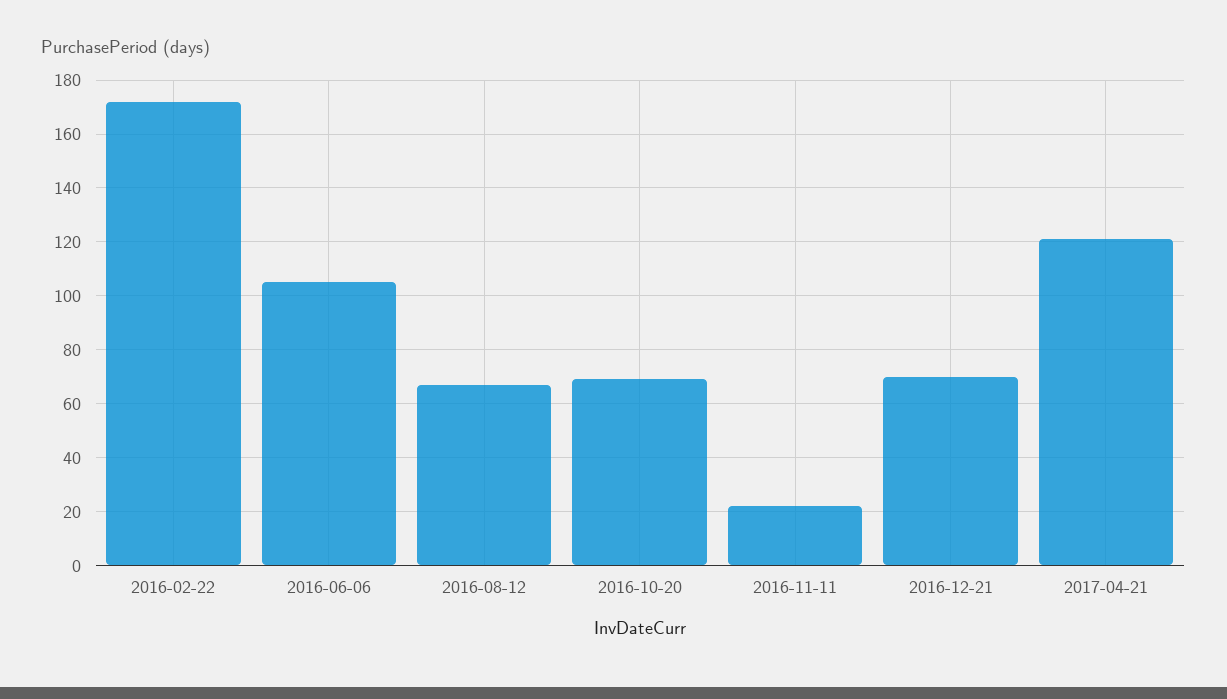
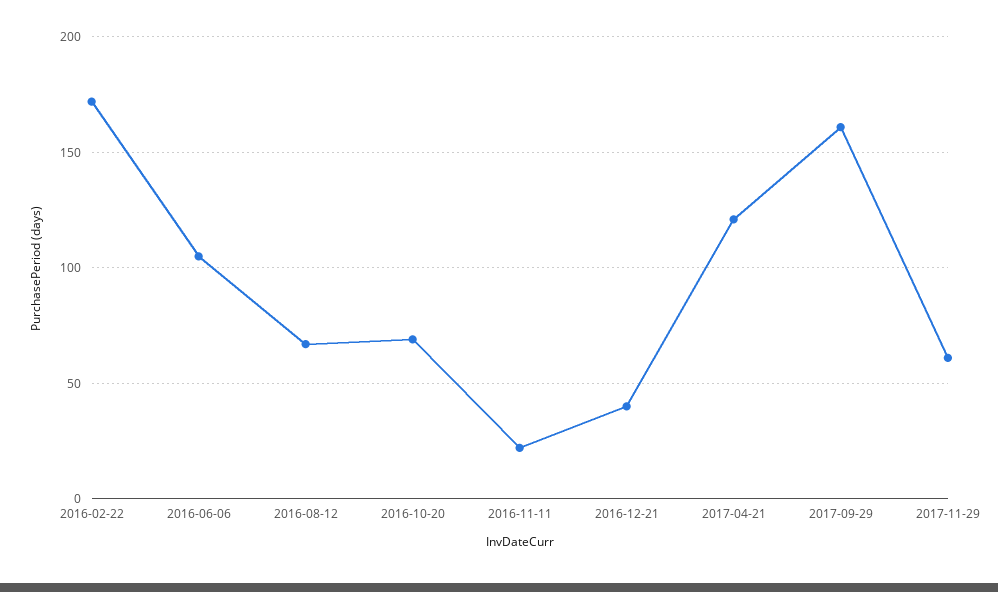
2016-12-21: 70 -> 40
2017-09-29: none -> 160
2017-11-29: none -> 60

